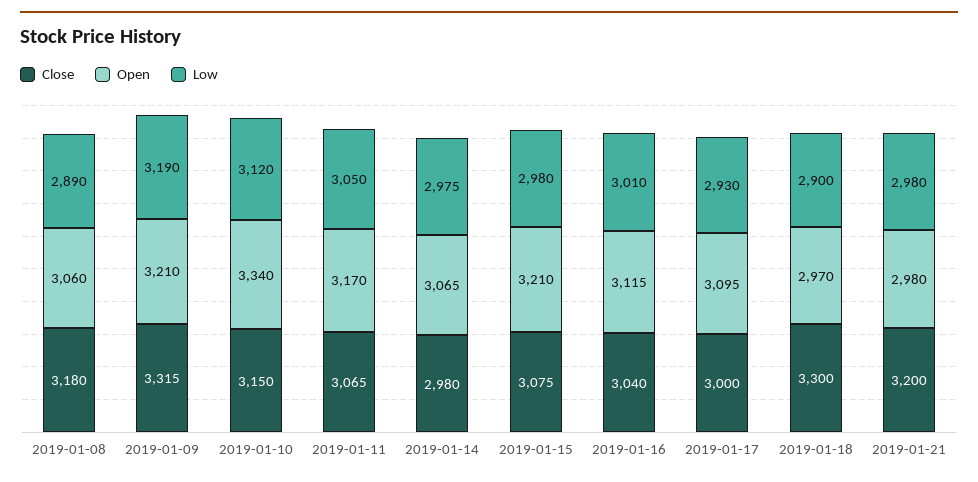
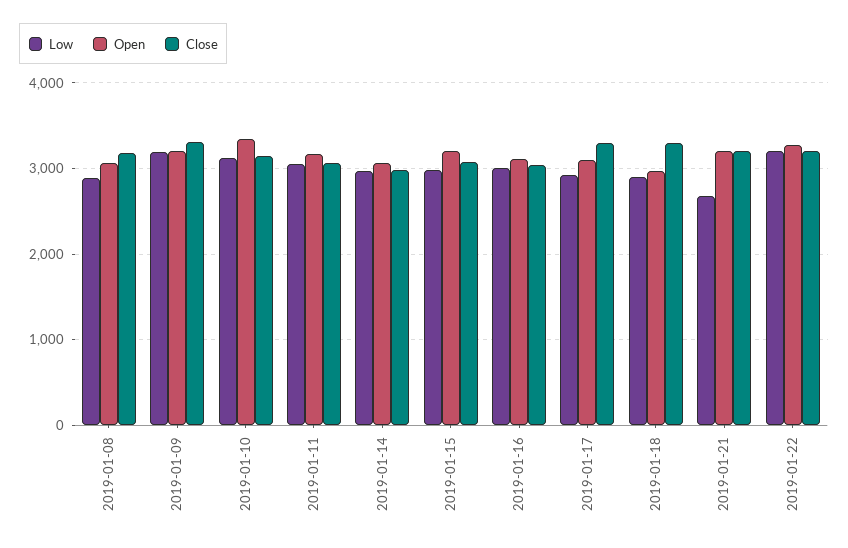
Close, 2019-01-17: 3000 -> 3300
Open, 2019-01-21: 2980 -> 3200
Low, 2019-01-21: 2980 -> 2700
Low, 2019-01-22: none -> 3200
Open, 2019-01-22: none -> 3300
Close, 2019-01-22: none -> 3200

